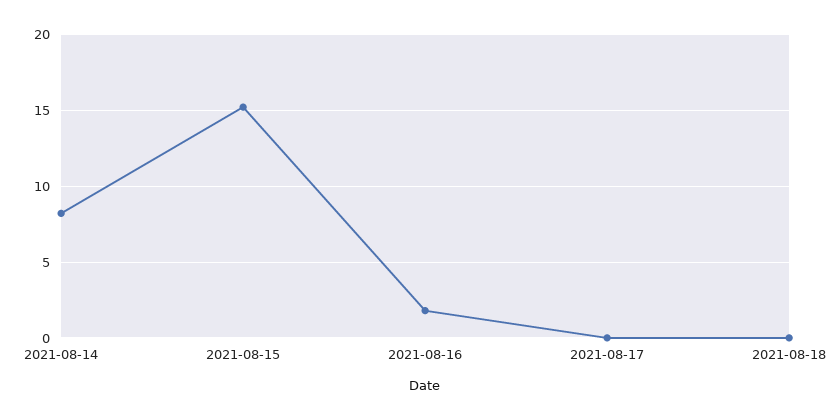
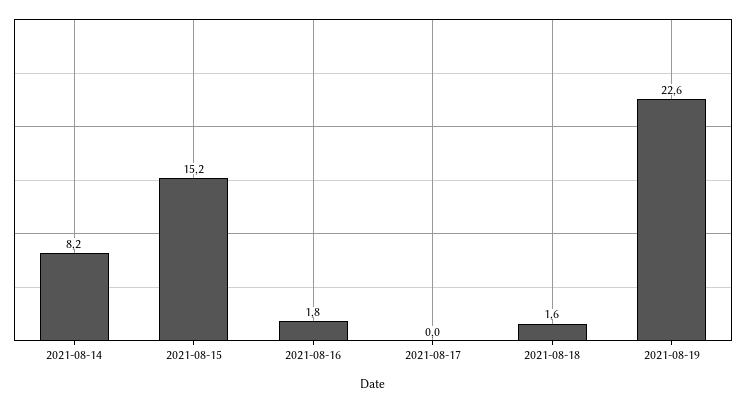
2021-08-18: 0 -> 1.6
2021-08-19: none -> 22.6

